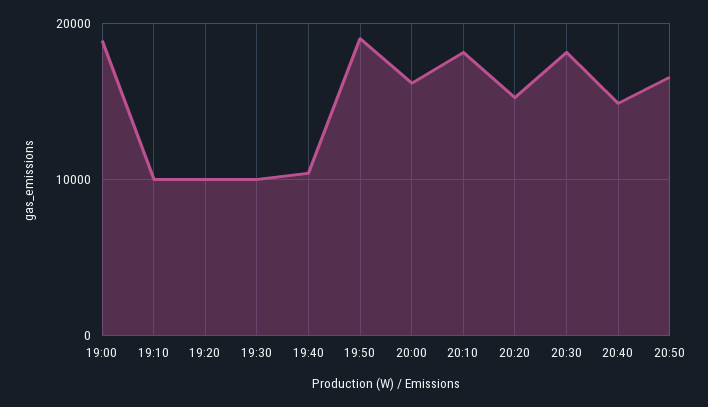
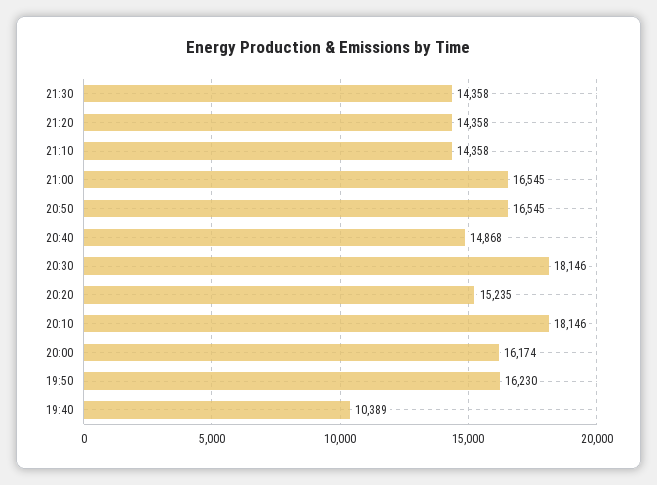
19:00: 19000 -> none
19:10: 10000 -> none
19:20: 10000 -> none
19:30: 10000 -> none
19:50: 19000 -> 16230
21:30: none -> 14358
21:20: none -> 14358
21:10: none -> 14358
21:00: none -> 16545

